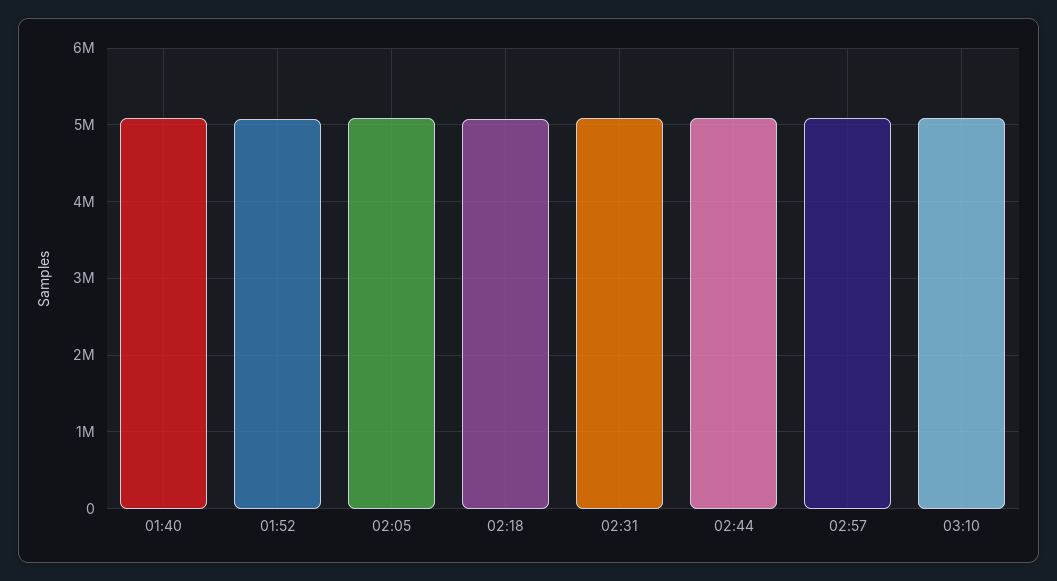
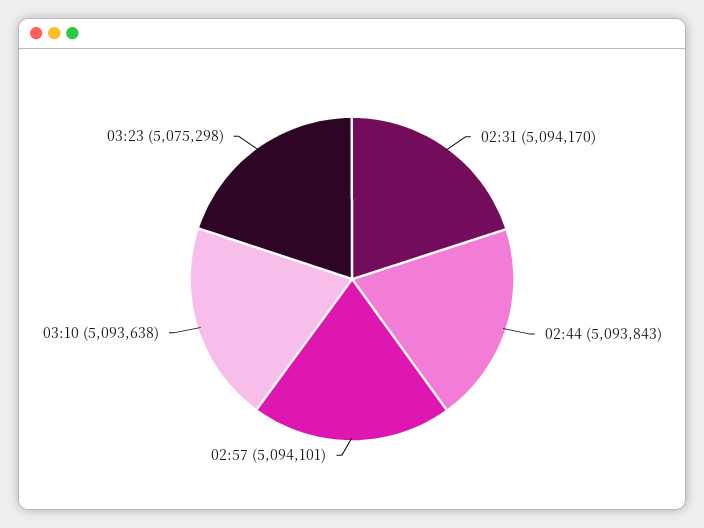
01:40: 5100000 -> none
01:52: 5100000 -> none
02:05: 5100000 -> none
02:18: 5100000 -> none
03:23: none -> 5075298

